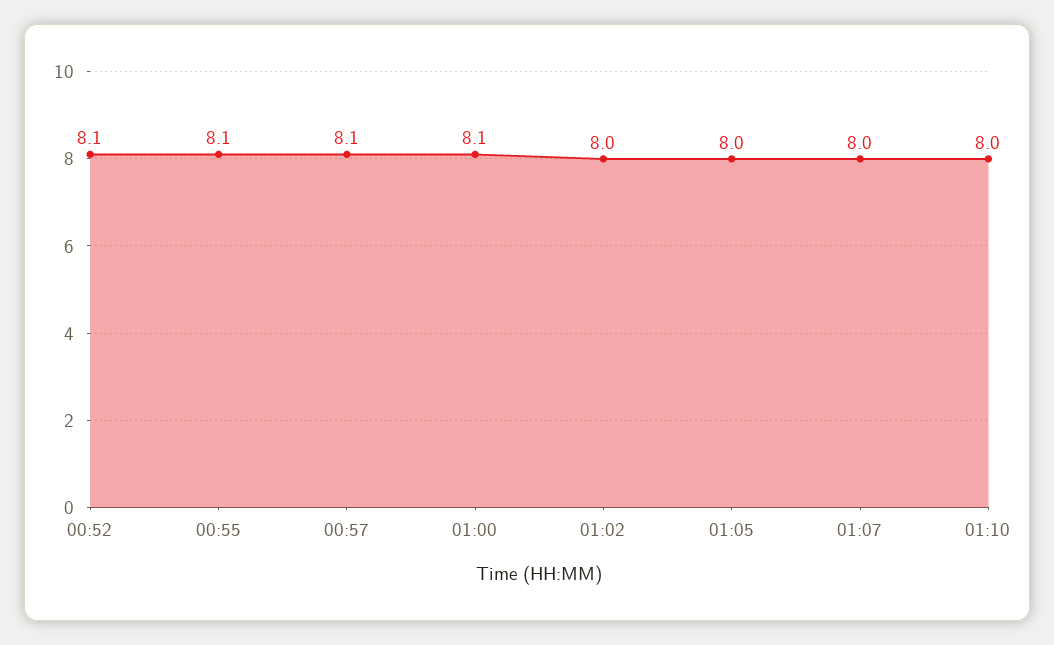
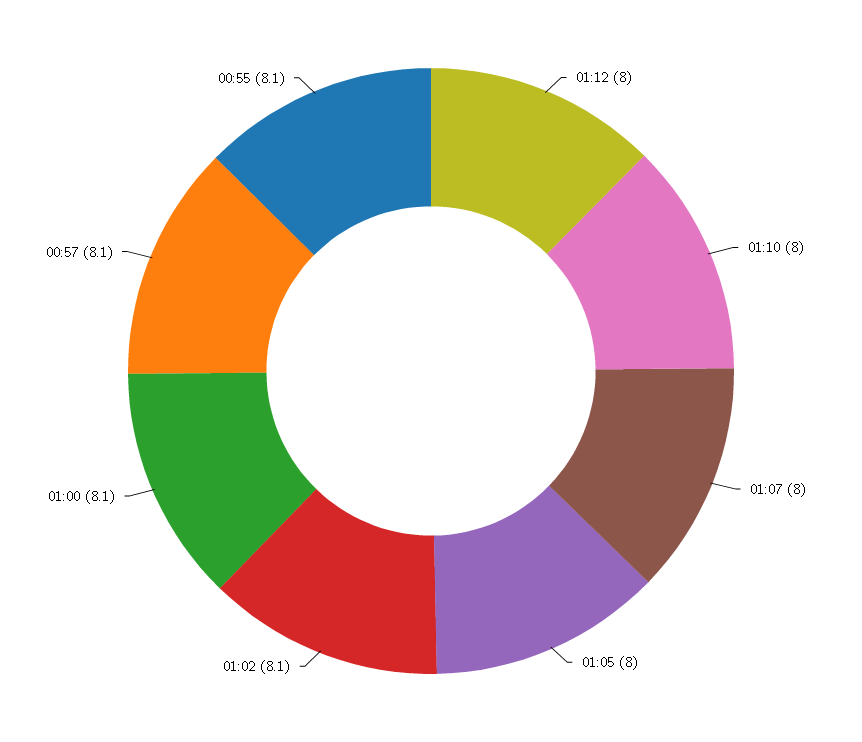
00:52: 8.1 -> none
01:02: 8 -> 8.1
01:12: none -> 8

